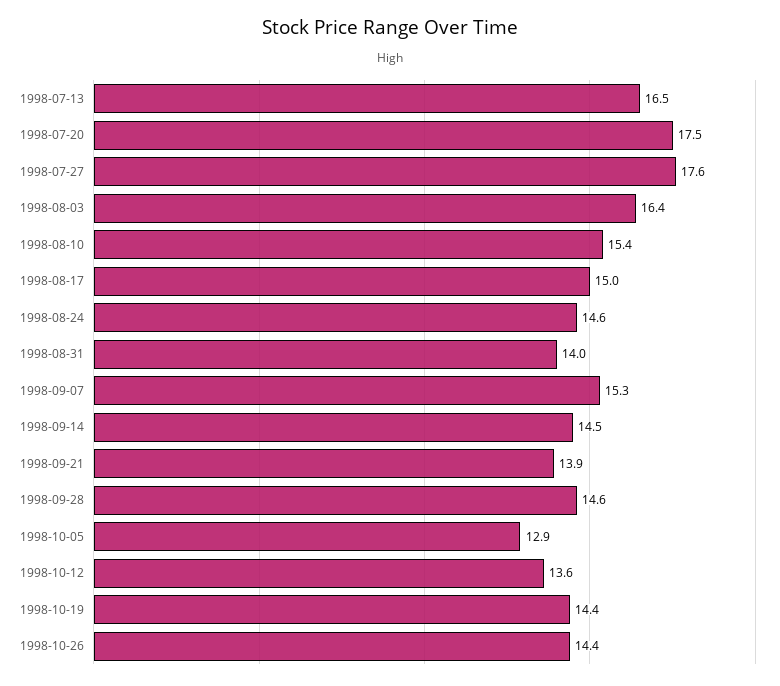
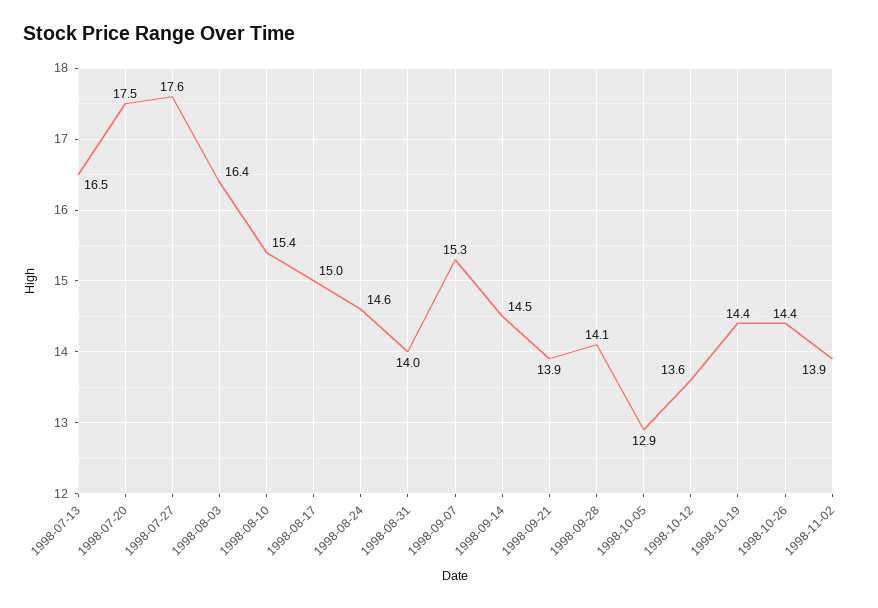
1998-09-28: 14.6 -> 14.1
1998-11-02: none -> 13.9

